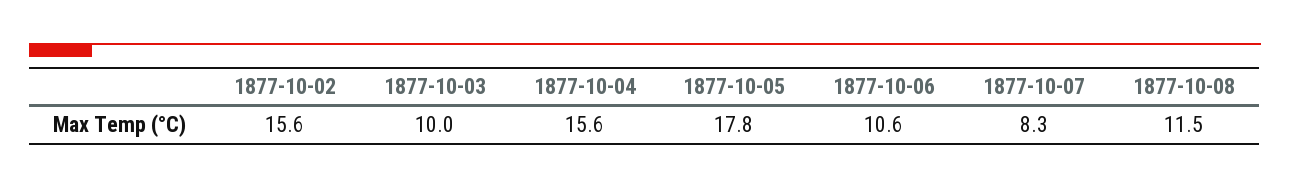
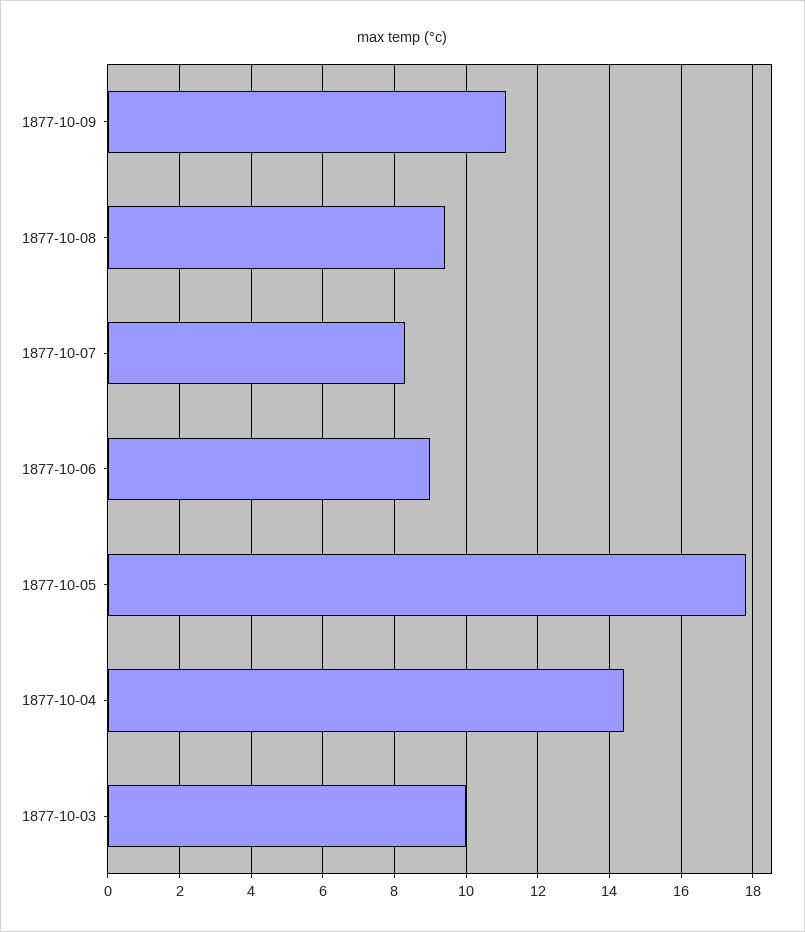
1877-10-02: 15.6 -> none
1877-10-04: 15.6 -> 14.5
1877-10-06: 10.6 -> 9
1877-10-08: 11.5 -> 9.5
1877-10-09: none -> 11

